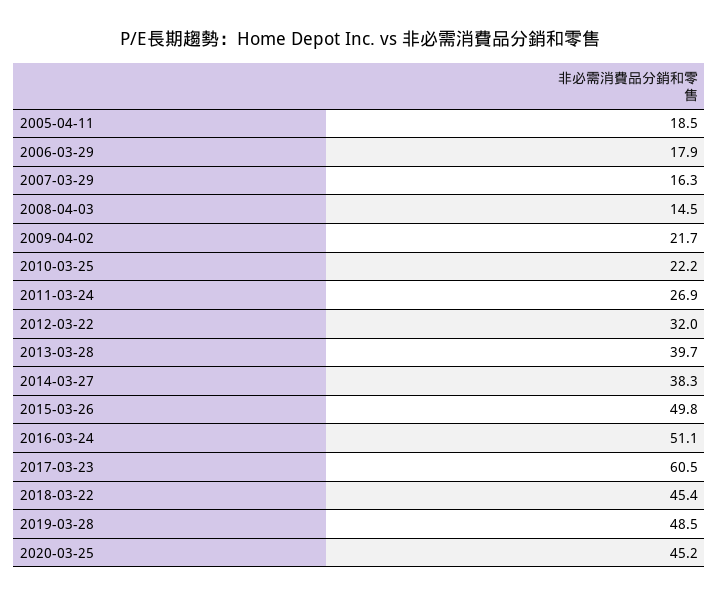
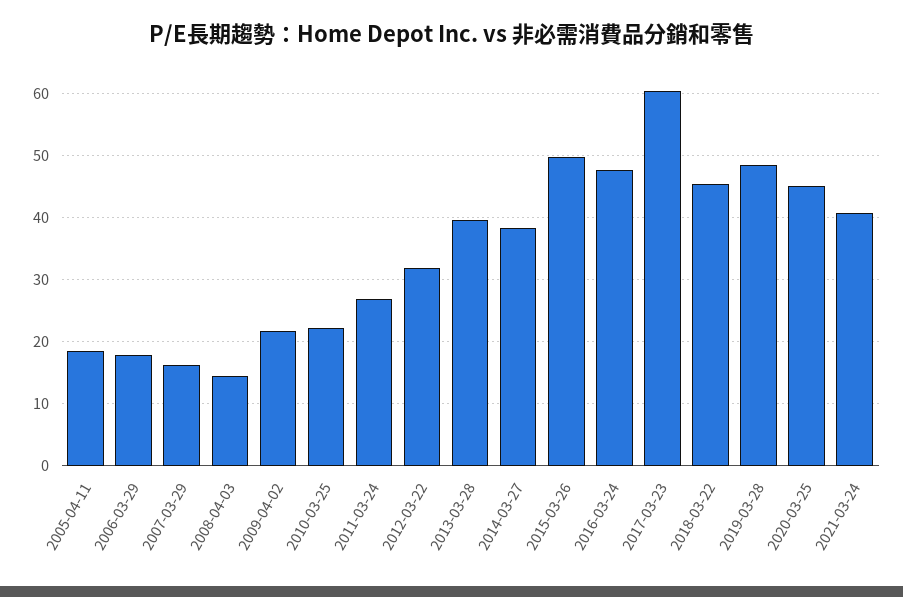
2016-03-24: 51.1 -> 48
2021-03-24: none -> 41

